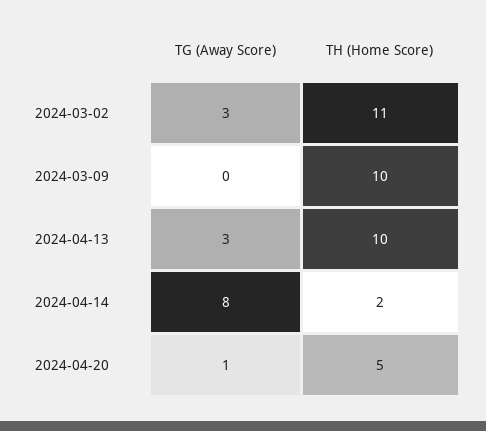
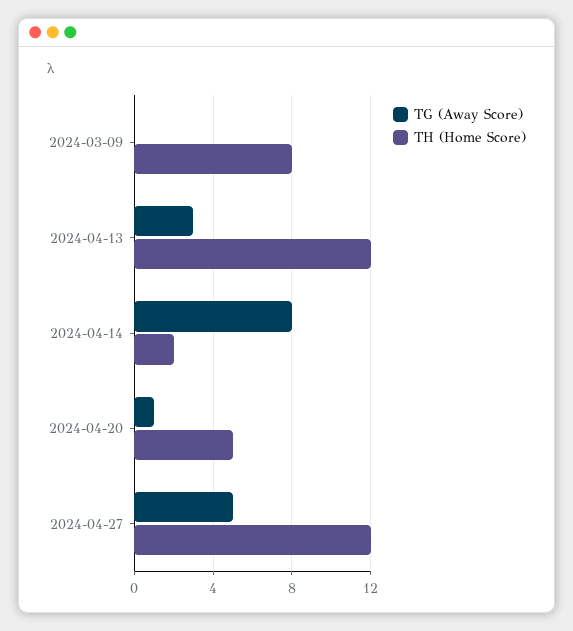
TG (Away Score), 2024-03-02: 3 -> none
TH (Home Score), 2024-03-02: 11 -> none
TH (Home Score), 2024-03-09: 10 -> 8
TH (Home Score), 2024-04-13: 10 -> 12
TG (Away Score), 2024-04-27: none -> 5
TH (Home Score), 2024-04-27: none -> 12

